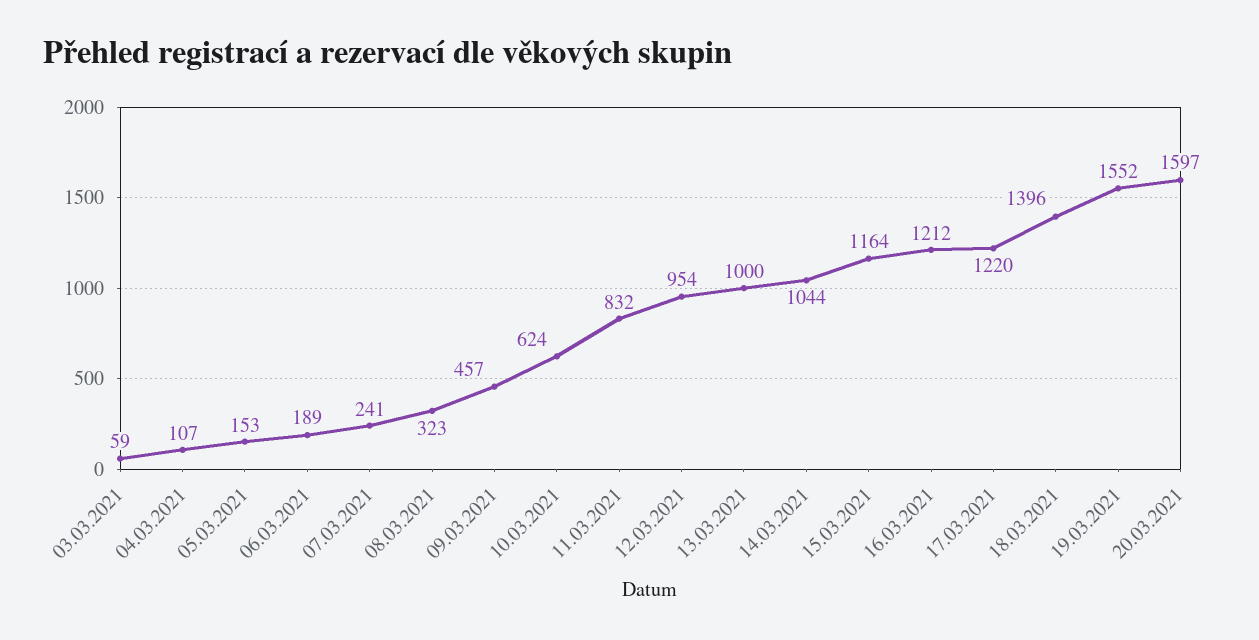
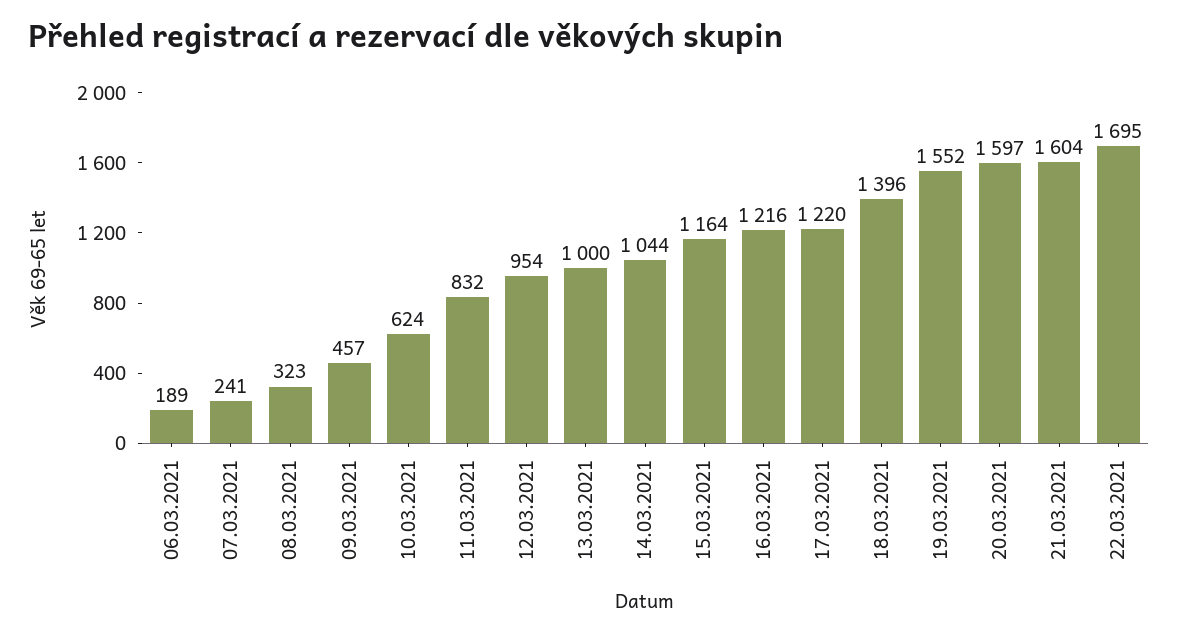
03.03.2021: 59 -> none
04.03.2021: 107 -> none
05.03.2021: 153 -> none
16.03.2021: 1212 -> 1216
21.03.2021: none -> 1604
22.03.2021: none -> 1695

